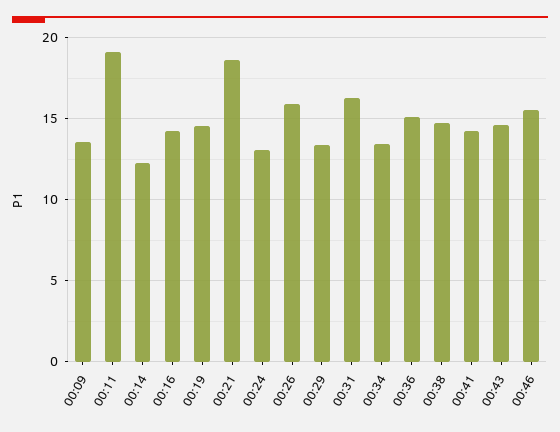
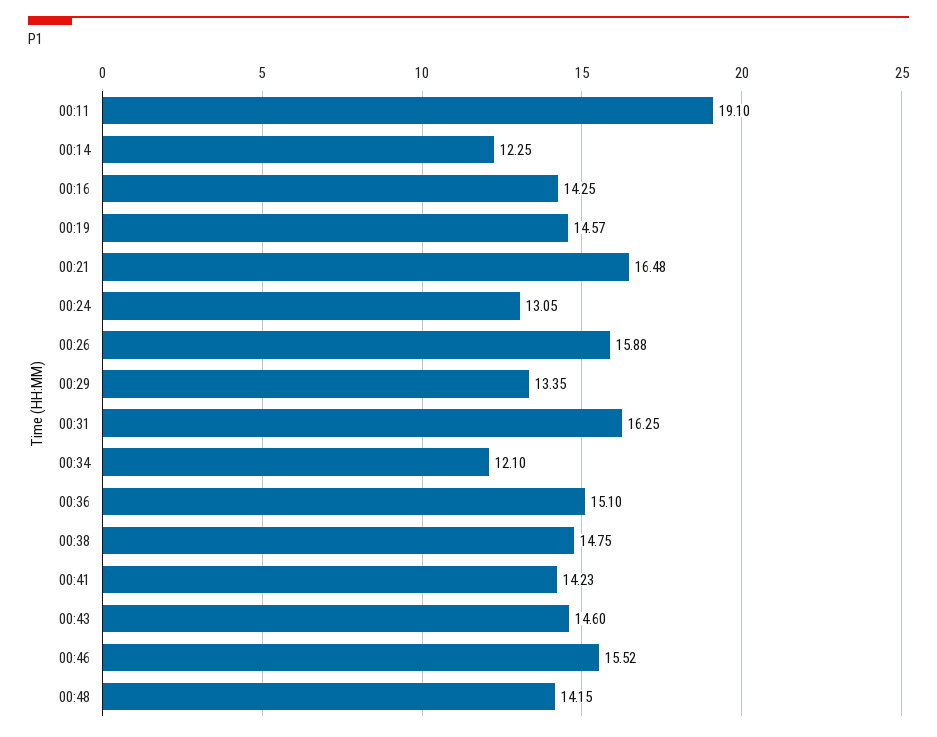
00:09: 13.5 -> none
00:21: 18.5 -> 16.48
00:34: 13.5 -> 12.1
00:48: none -> 14.15

